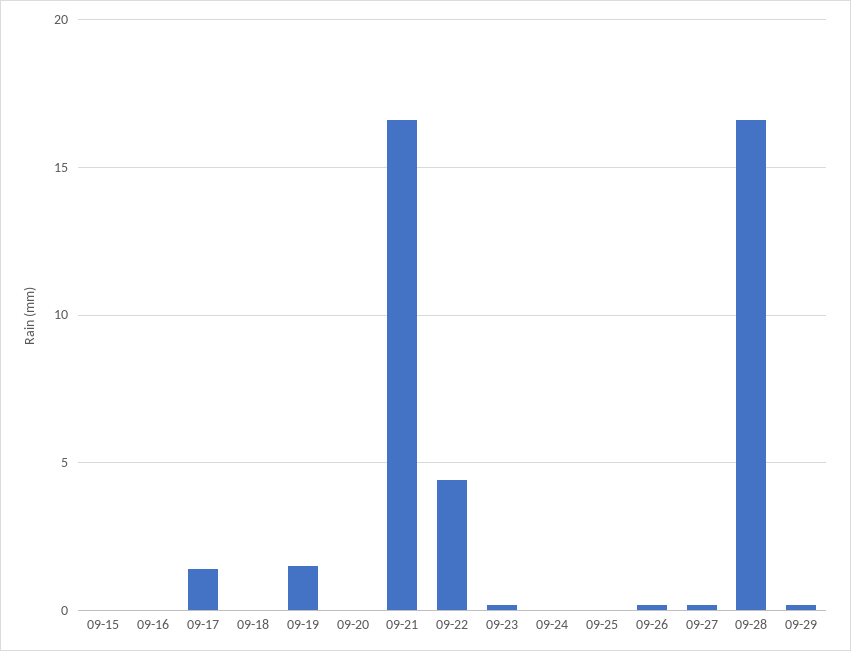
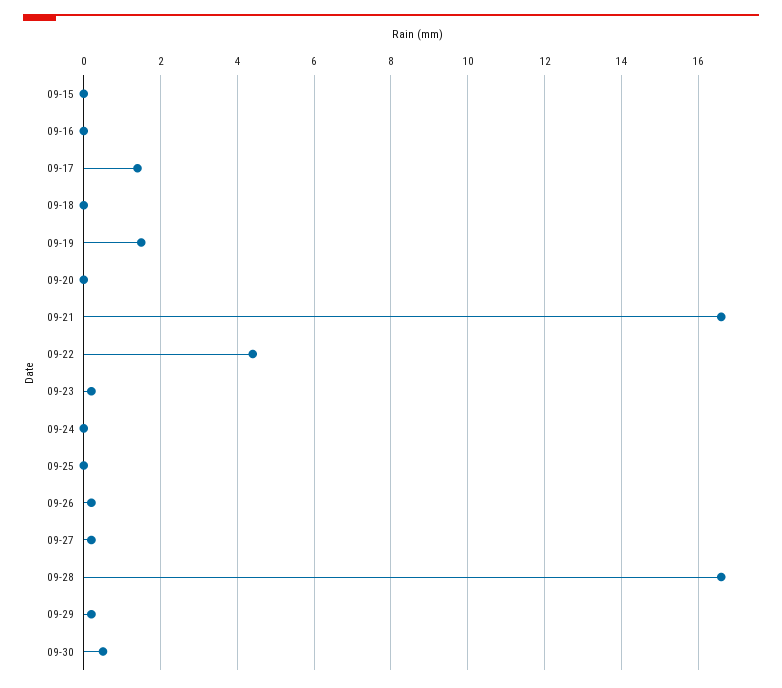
09-30: none -> 0.5

